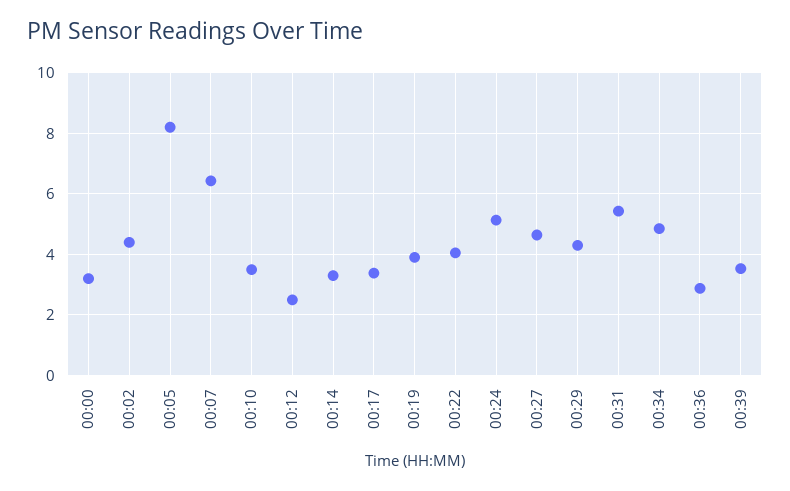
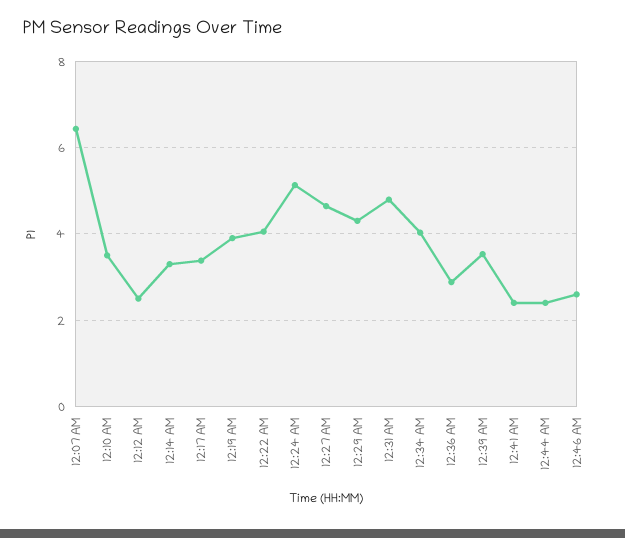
00:00: 3.2 -> none
00:02: 4.4 -> none
00:05: 8.2 -> none
00:31: 5.4 -> 4.8
00:34: 4.8 -> 4
12:41 AM: none -> 2.4
12:44 AM: none -> 2.4
12:46 AM: none -> 2.6

